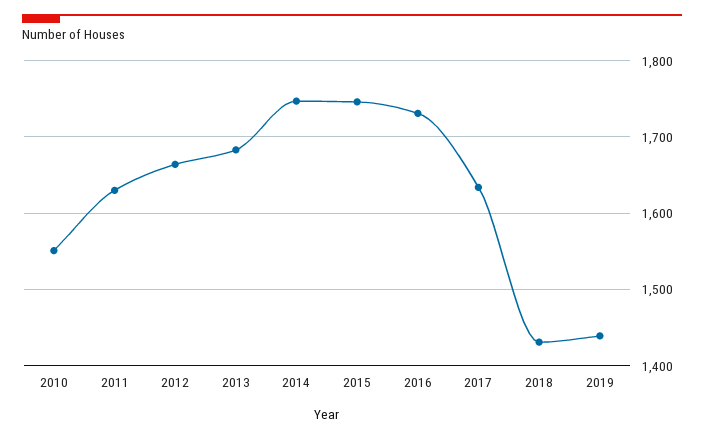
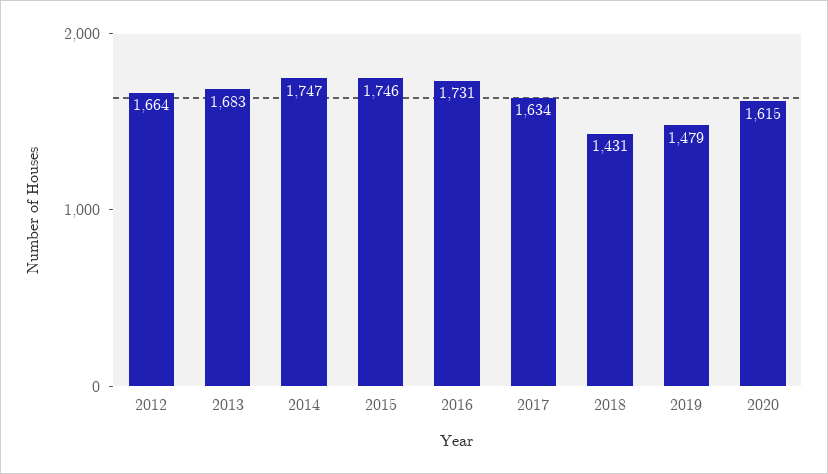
2010: 1550 -> none
2011: 1630 -> none
2019: 1440 -> 1479
2020: none -> 1615

